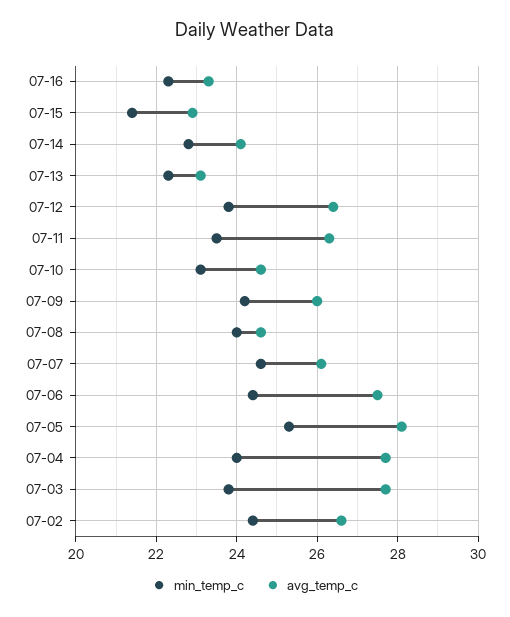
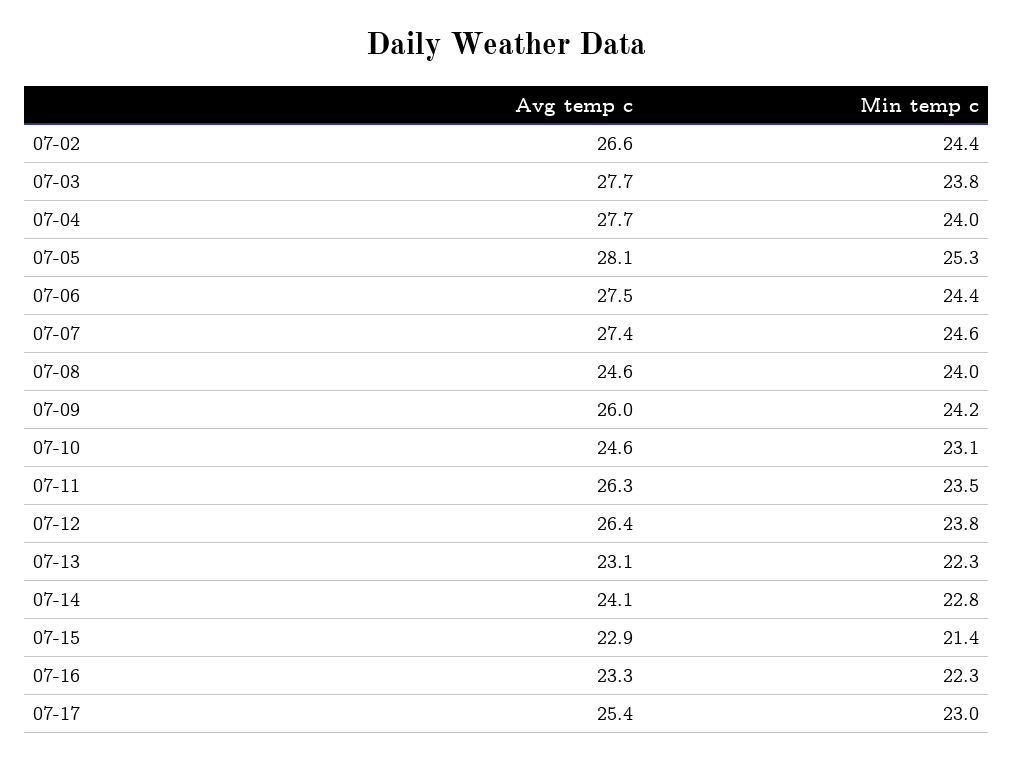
avg_temp_c, 07-07: 26 -> 27.4
avg_temp_c, 07-17: none -> 25.4
min_temp_c, 07-17: none -> 23

